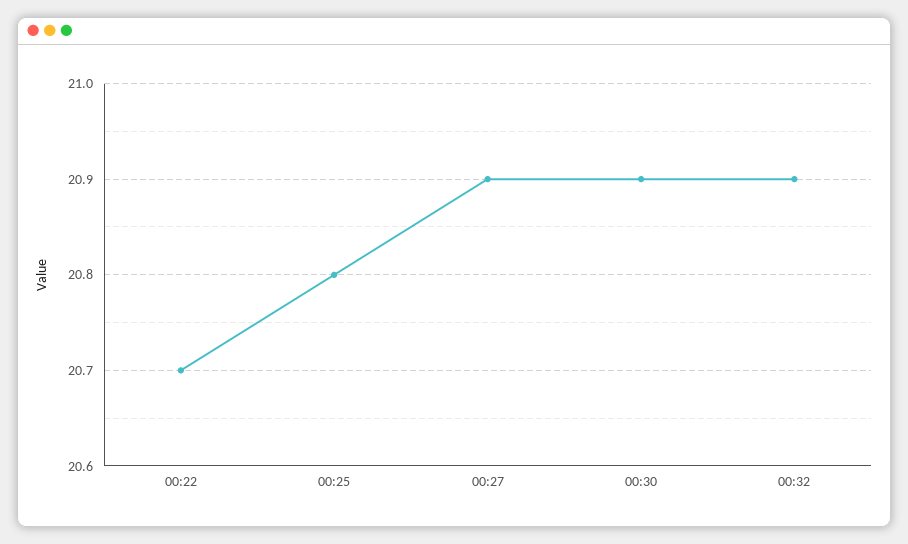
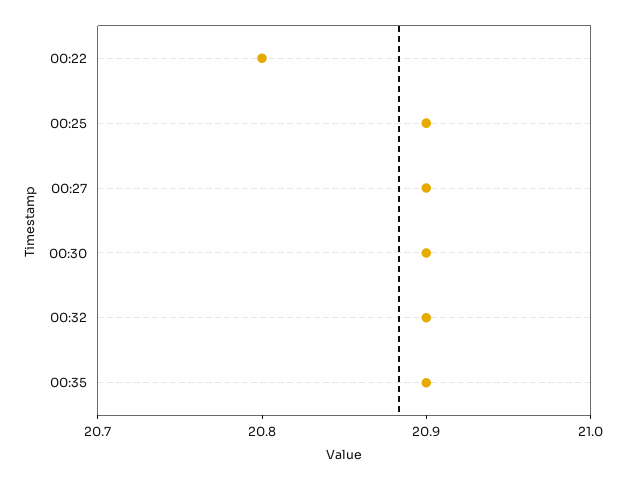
00:22: 20.7 -> 20.8
00:25: 20.8 -> 20.9
00:35: none -> 20.9

